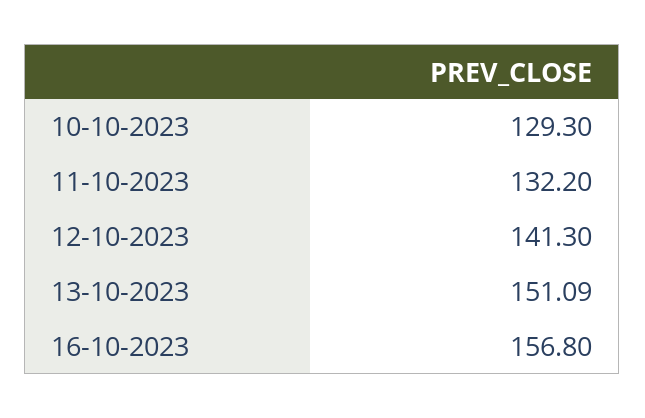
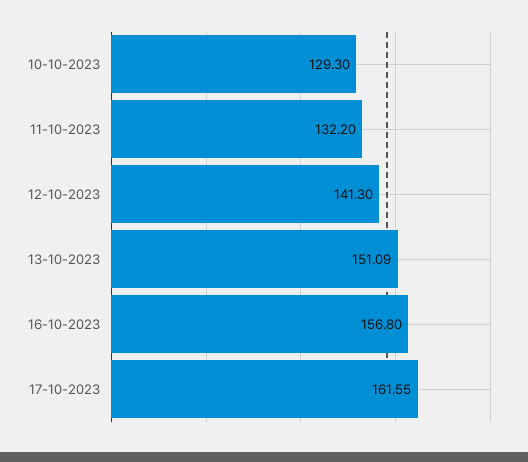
17-10-2023: none -> 161.55

